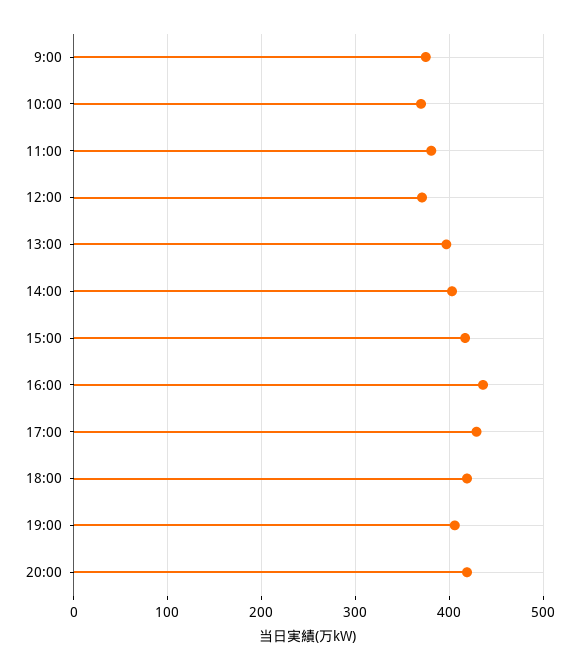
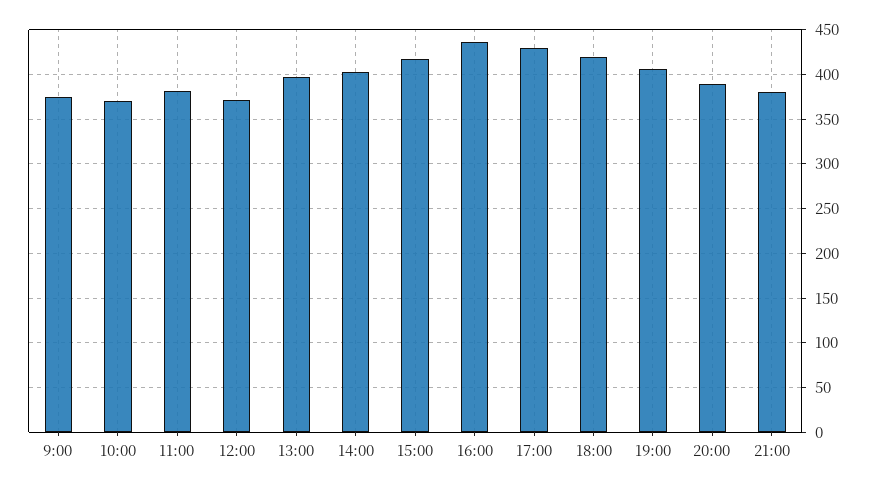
20:00: 420 -> 390
21:00: none -> 380

